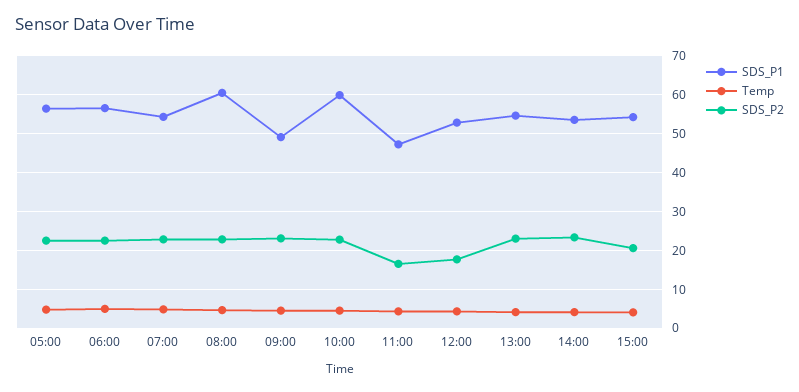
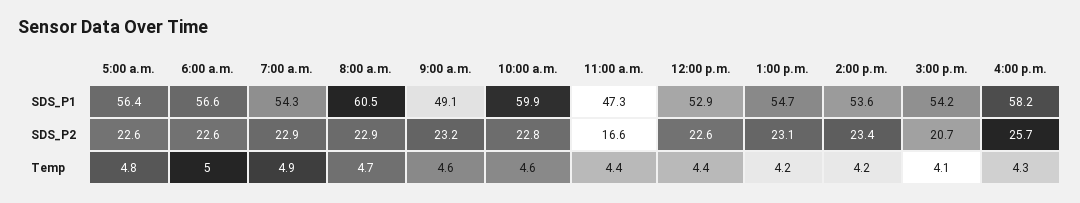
SDS_P2, 12:00: 18 -> 22.6
SDS_P1, 4:00 p.m.: none -> 58.2
SDS_P2, 4:00 p.m.: none -> 25.7
Temp, 4:00 p.m.: none -> 4.3

